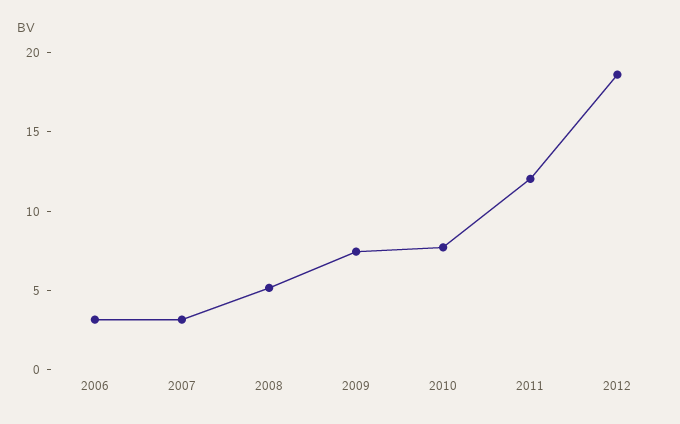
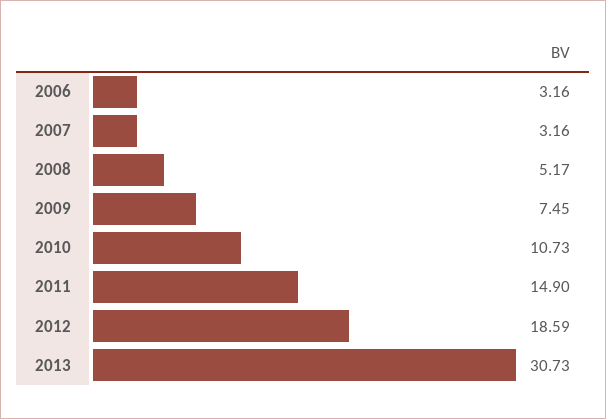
2010: 8 -> 10.73
2011: 12 -> 14.9
2013: none -> 30.73

